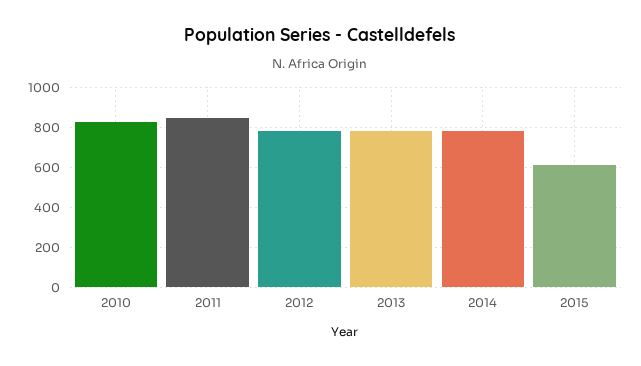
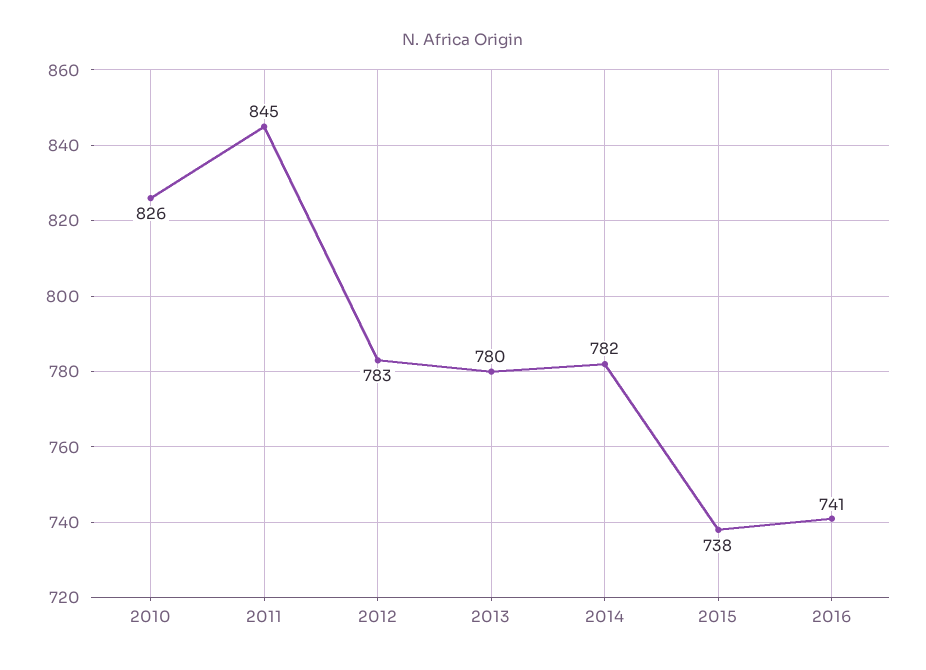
2015: 600 -> 738
2016: none -> 741

